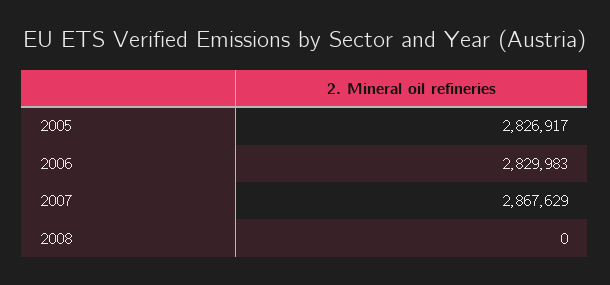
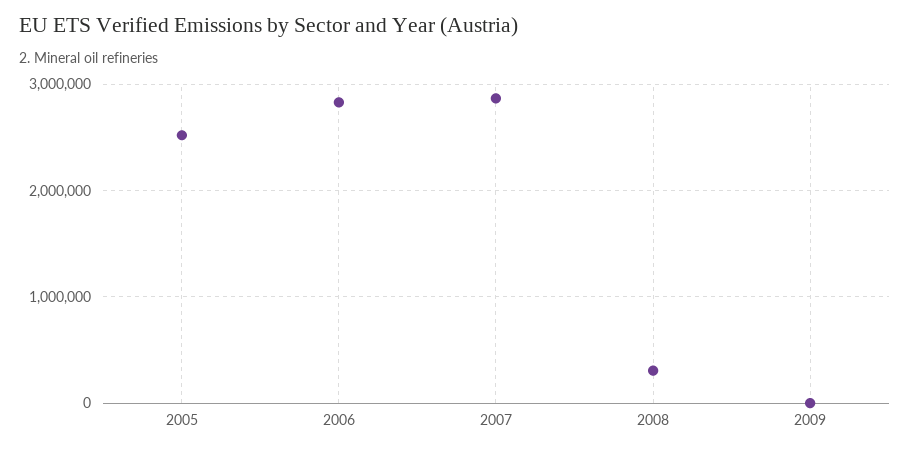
2005: 2826917 -> 2500000
2008: 0 -> 300000
2009: none -> 0

